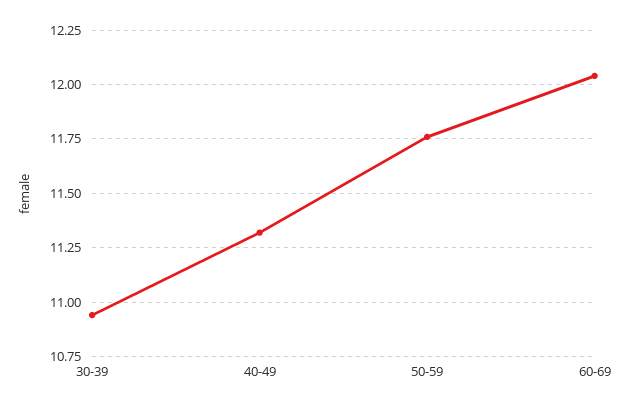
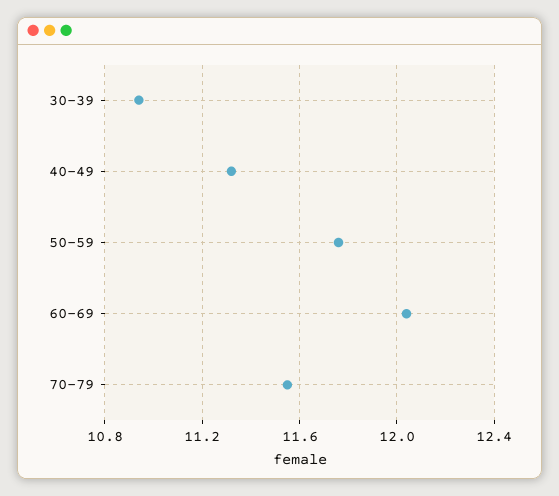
70-79: none -> 11.55

